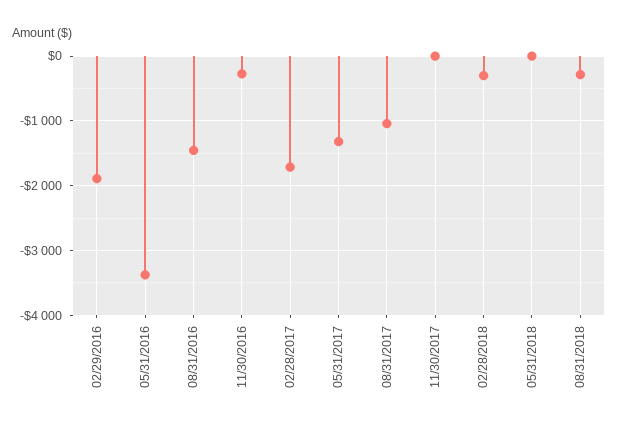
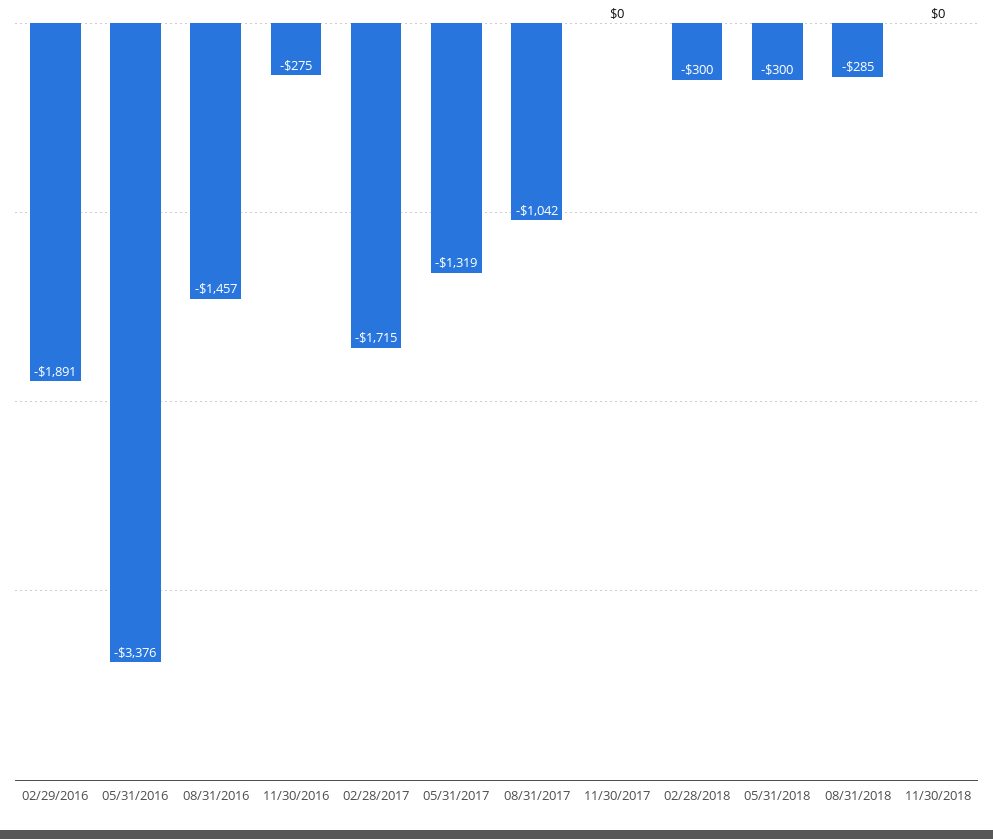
05/31/2018: 0 -> -300
11/30/2018: none -> 0

